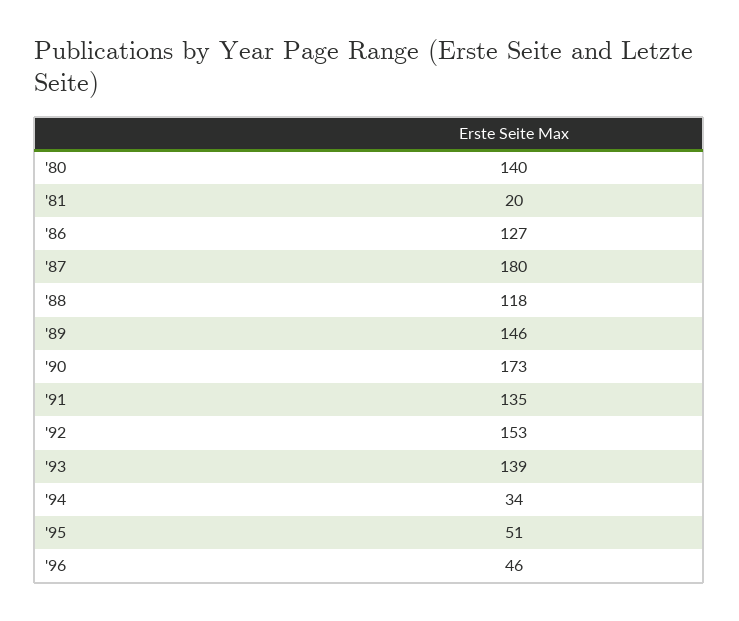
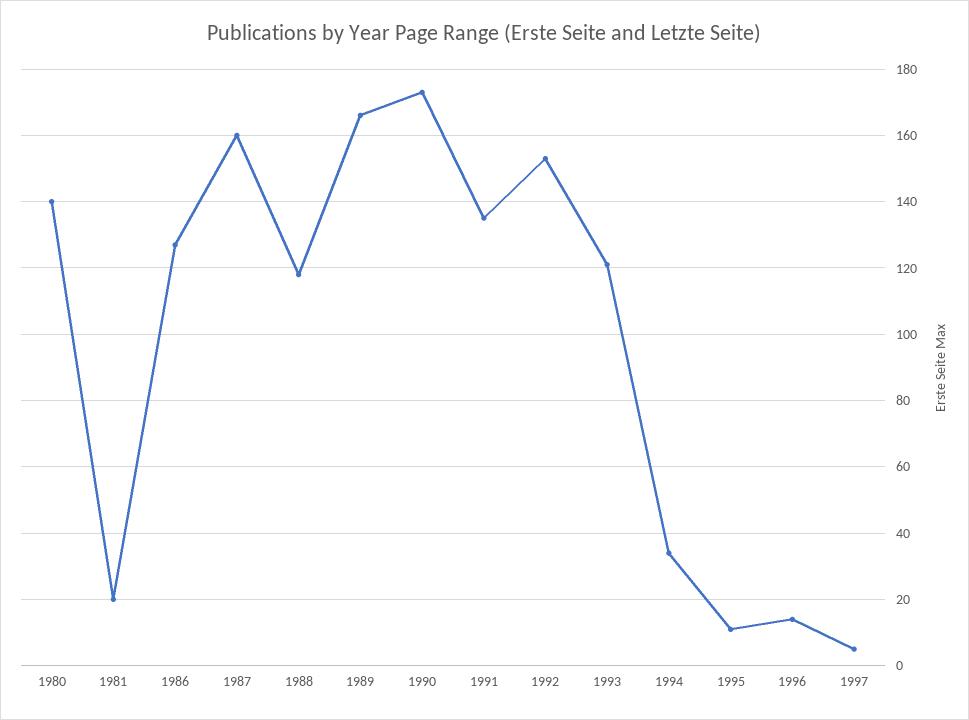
'87: 180 -> 160
'89: 146 -> 165
'93: 139 -> 120
'95: 51 -> 10
'96: 46 -> 15
1997: none -> 5

